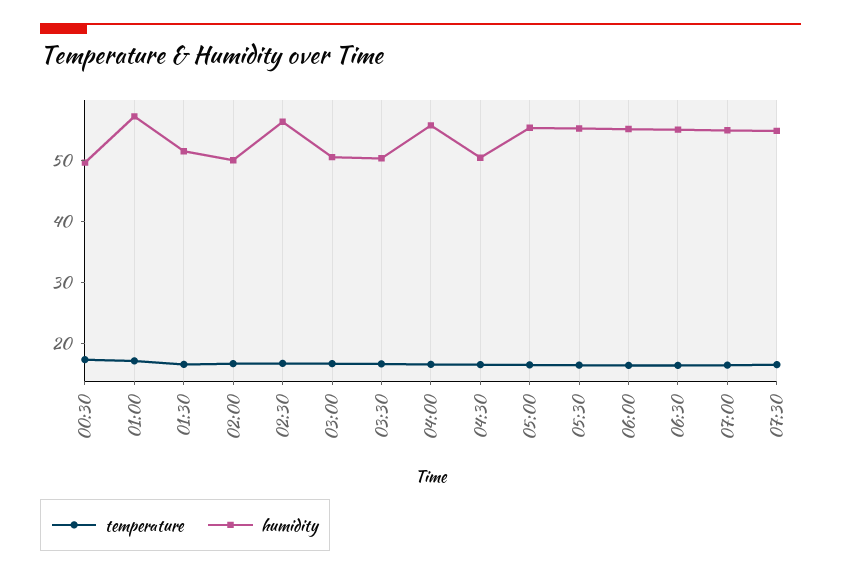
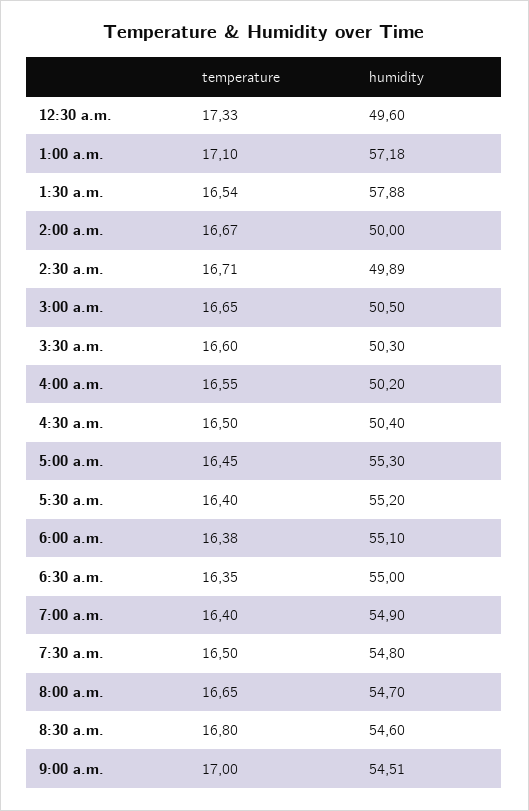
humidity, 01:30: 52 -> 57.88
humidity, 02:30: 56 -> 49.89
humidity, 04:00: 56 -> 50.2
temperature, 8:00 a.m.: none -> 16.65
humidity, 8:00 a.m.: none -> 54.7
temperature, 8:30 a.m.: none -> 16.8
humidity, 8:30 a.m.: none -> 54.6
temperature, 9:00 a.m.: none -> 17
humidity, 9:00 a.m.: none -> 54.51

